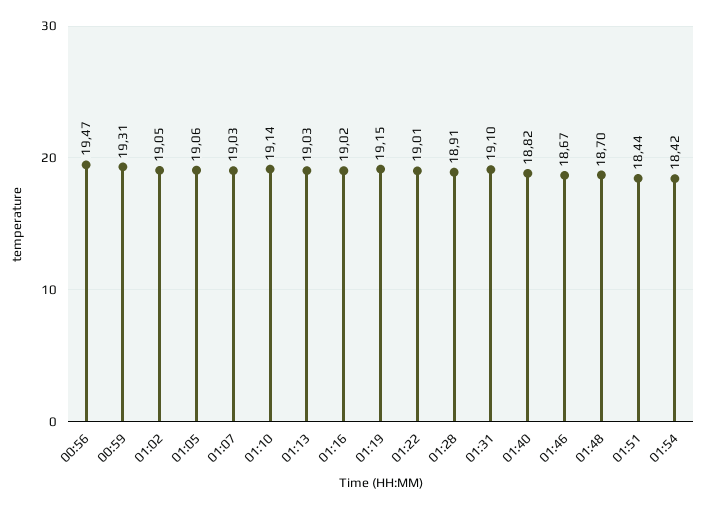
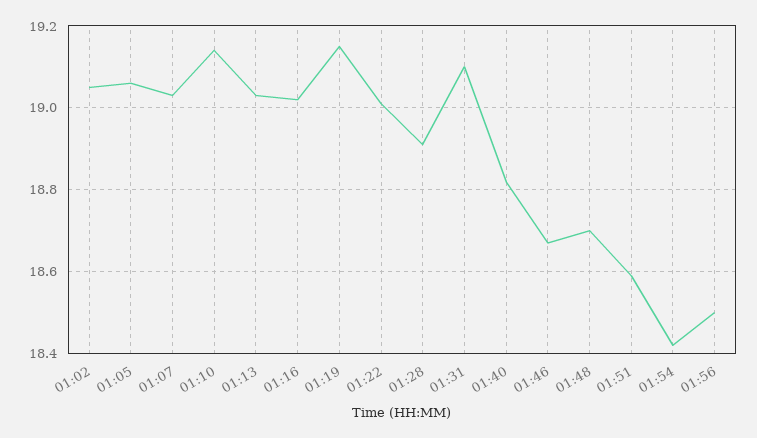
00:56: 19.47 -> none
00:59: 19.31 -> none
01:51: 18.44 -> 18.6
01:56: none -> 18.5

